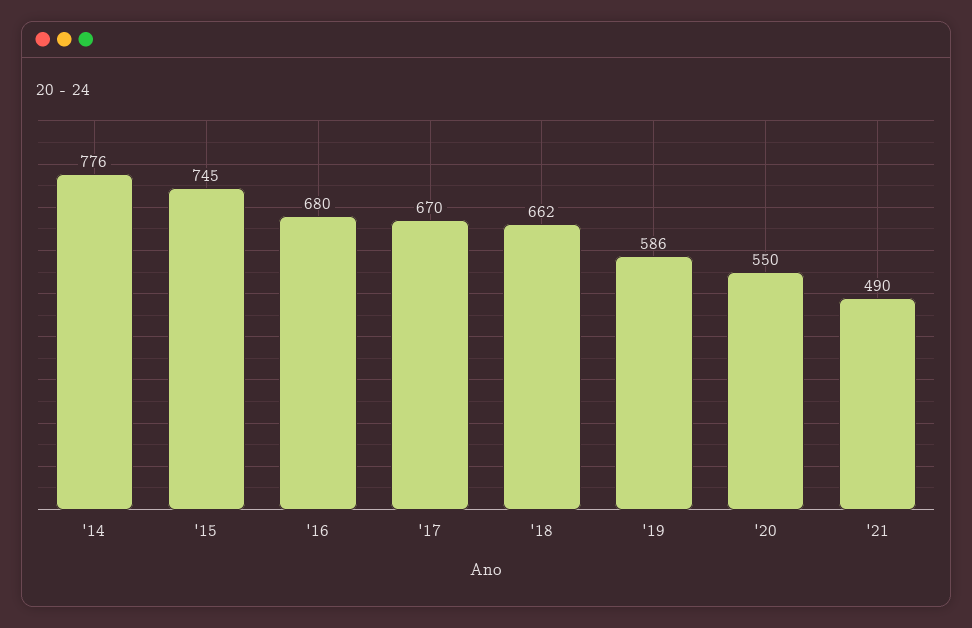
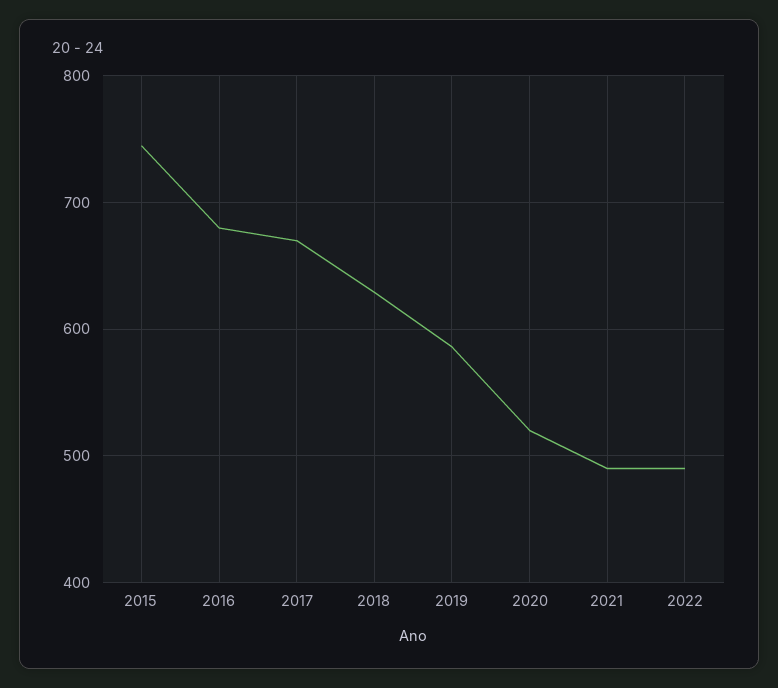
'14: 776 -> none
'18: 662 -> 630
'20: 550 -> 520
2022: none -> 490

